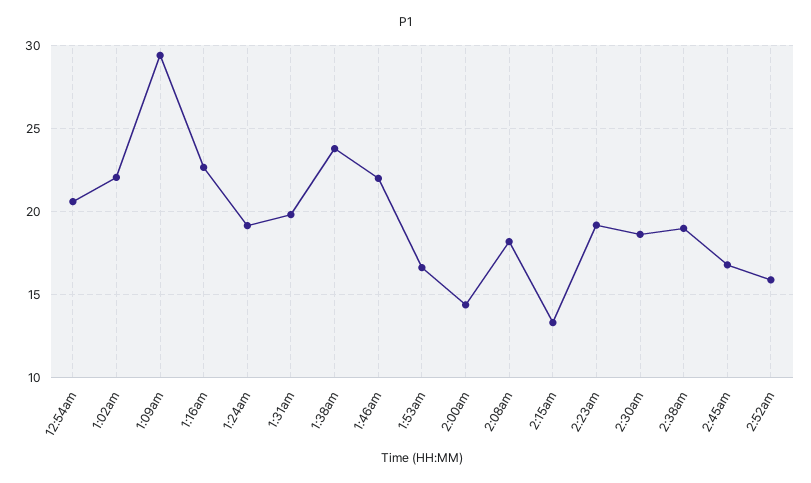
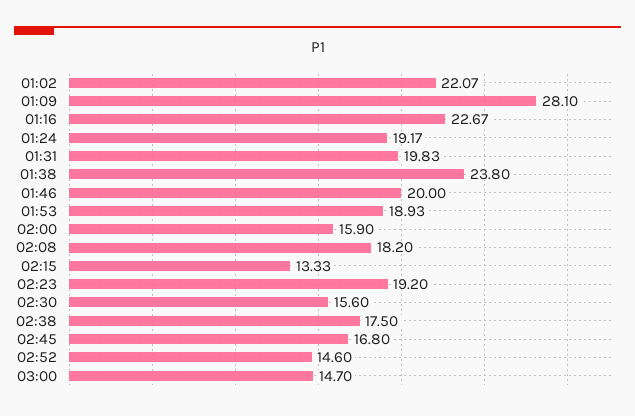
12:54am: 20.5 -> none
1:09am: 29.5 -> 28.1
1:46am: 22 -> 20
1:53am: 16.5 -> 18.93
2:00am: 14.5 -> 15.9
2:30am: 18.5 -> 15.6
2:38am: 19 -> 17.5
2:52am: 16 -> 14.6
03:00: none -> 14.7

